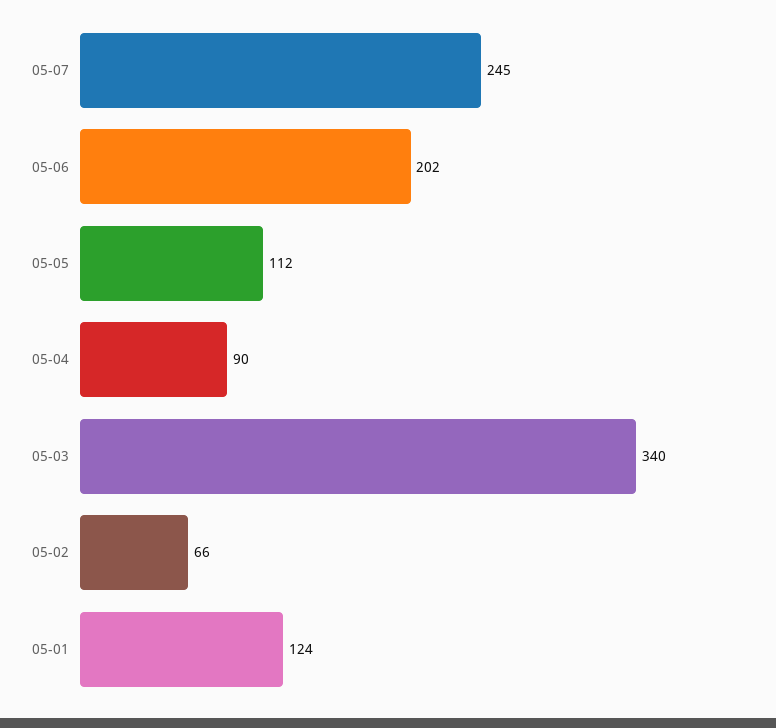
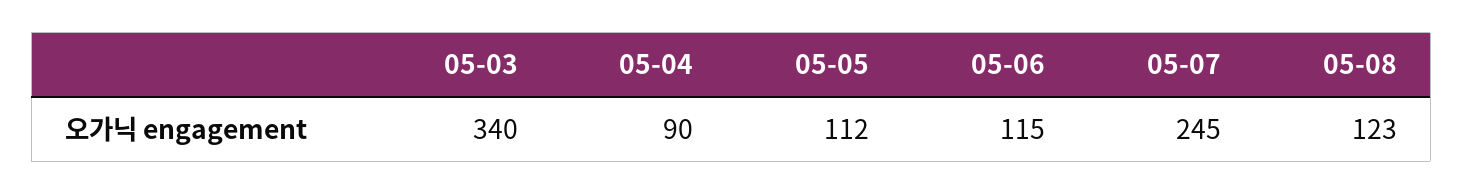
05-06: 202 -> 115
05-02: 66 -> none
05-01: 124 -> none
05-08: none -> 123

